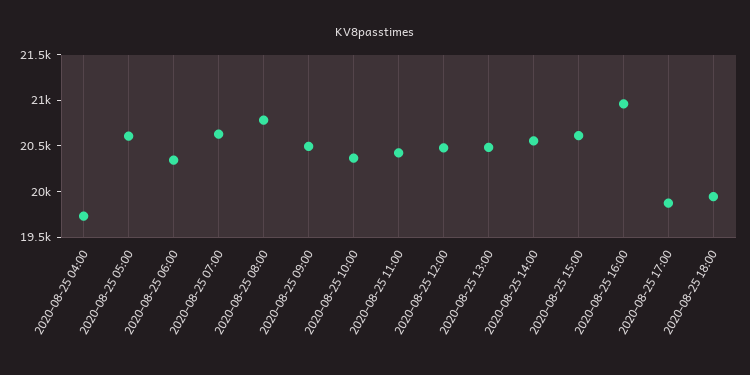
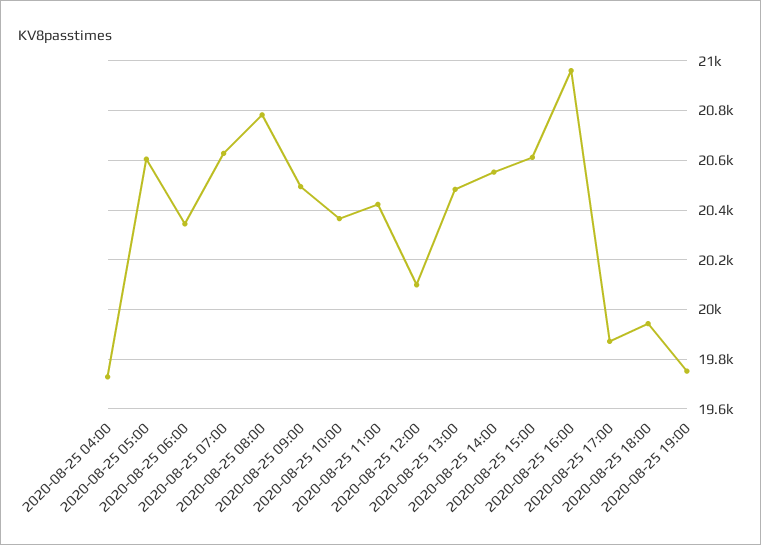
2020-08-25 12:00: 20500 -> 20100
2020-08-25 19:00: none -> 19750

